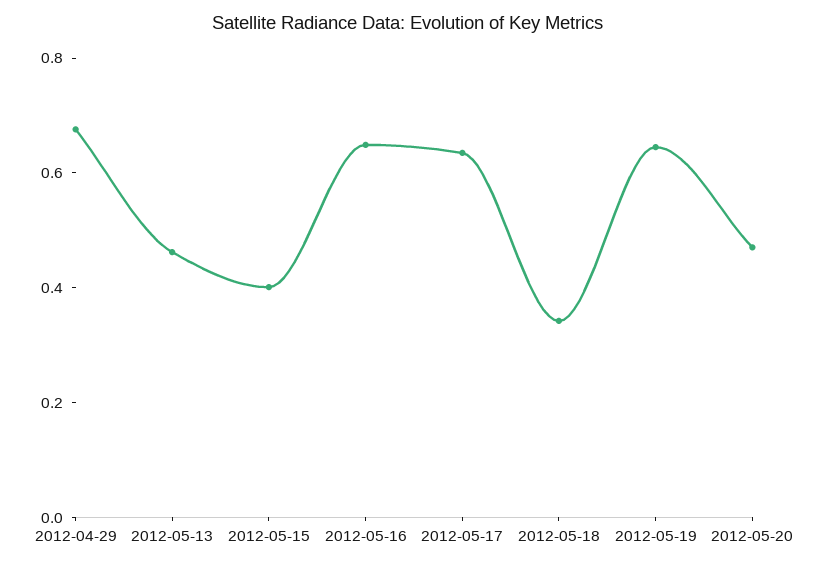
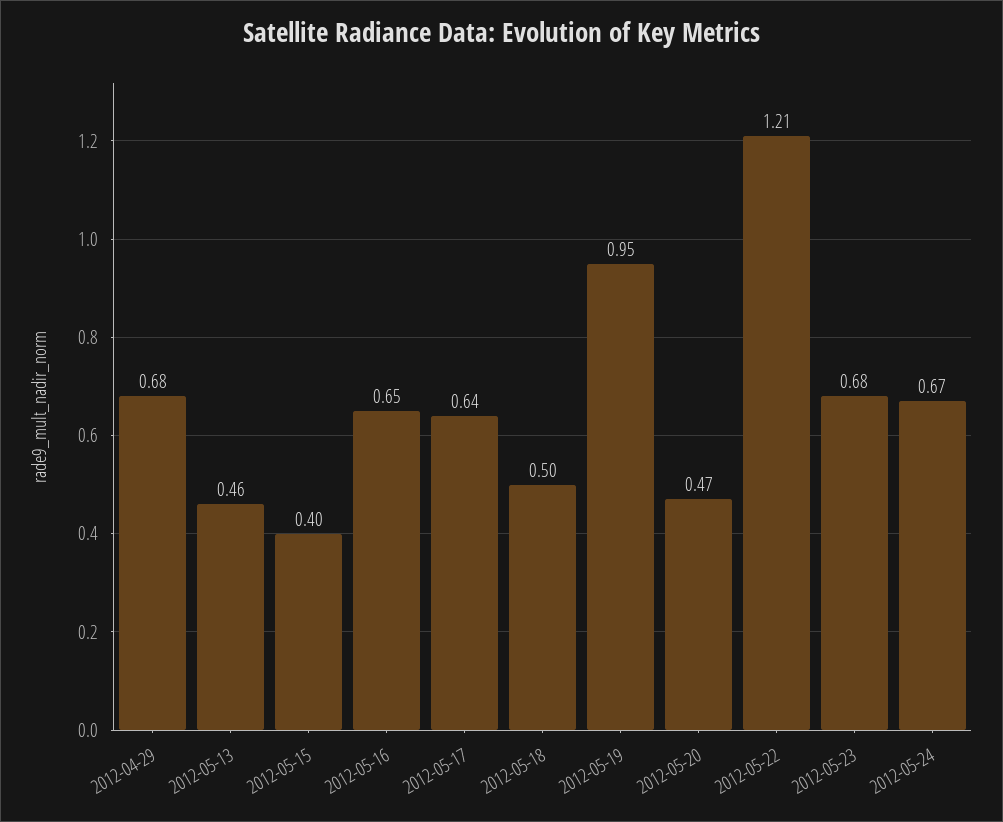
2012-05-18: 0.35 -> 0.5
2012-05-19: 0.65 -> 0.95
2012-05-22: none -> 1.21
2012-05-23: none -> 0.68
2012-05-24: none -> 0.67

